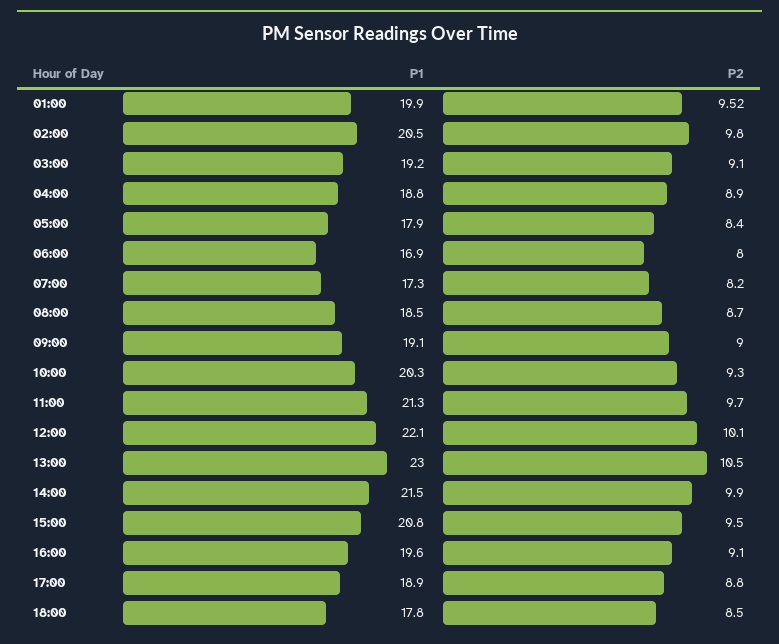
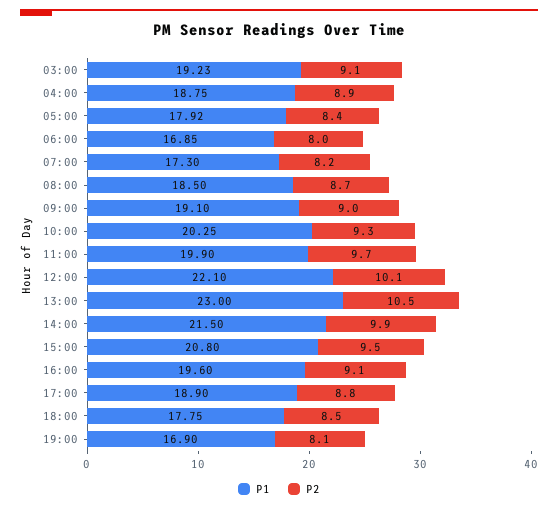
P1, 01:00: 19.9 -> none
P2, 01:00: 9.52 -> none
P1, 02:00: 20.5 -> none
P2, 02:00: 9.8 -> none
P1, 11:00: 21.3 -> 19.9
P1, 19:00: none -> 16.9
P2, 19:00: none -> 8.1

